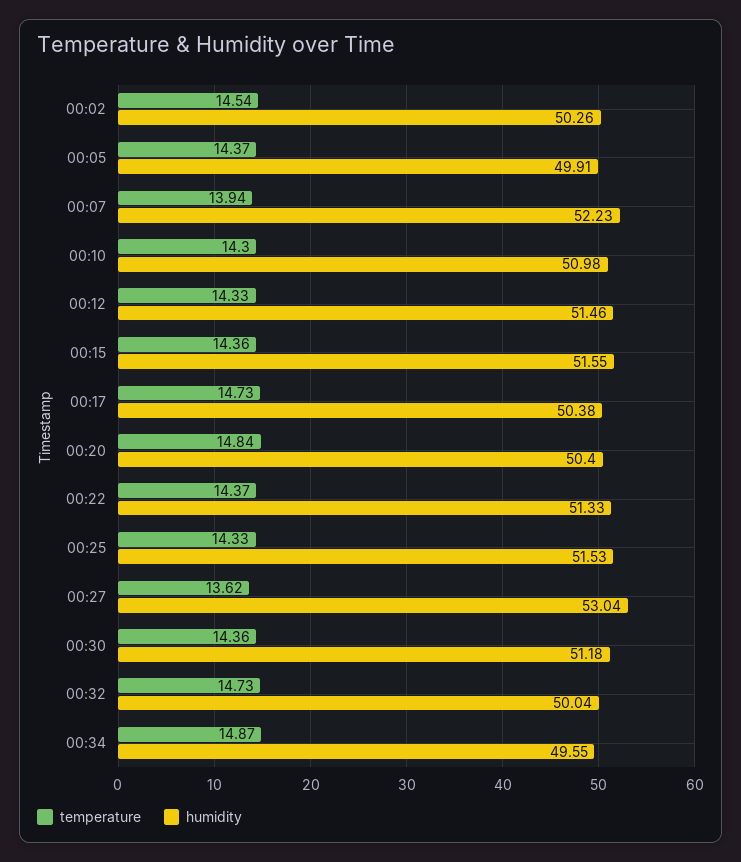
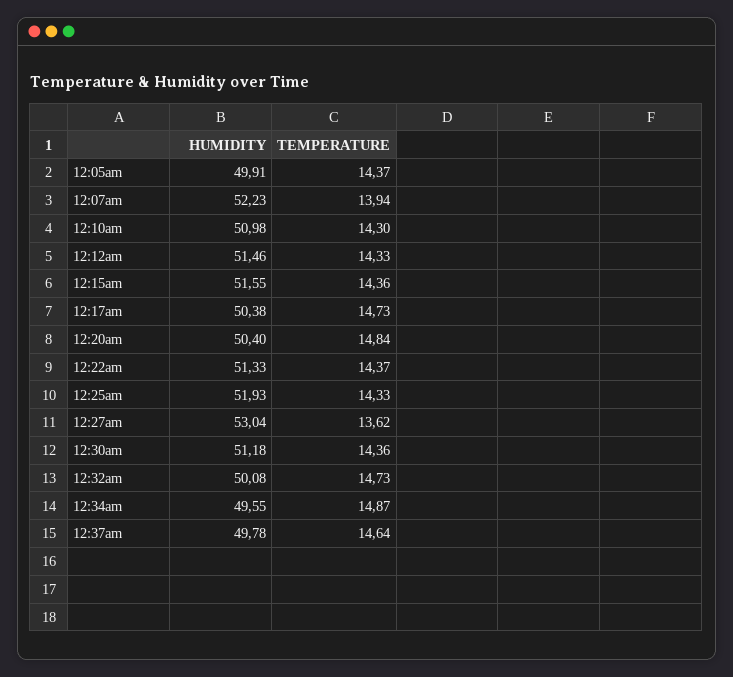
temperature, 00:02: 14.54 -> none
humidity, 00:02: 50.26 -> none
humidity, 00:25: 51.53 -> 51.93
humidity, 00:32: 50.04 -> 50.08
humidity, 12:37am: none -> 49.78
temperature, 12:37am: none -> 14.64

